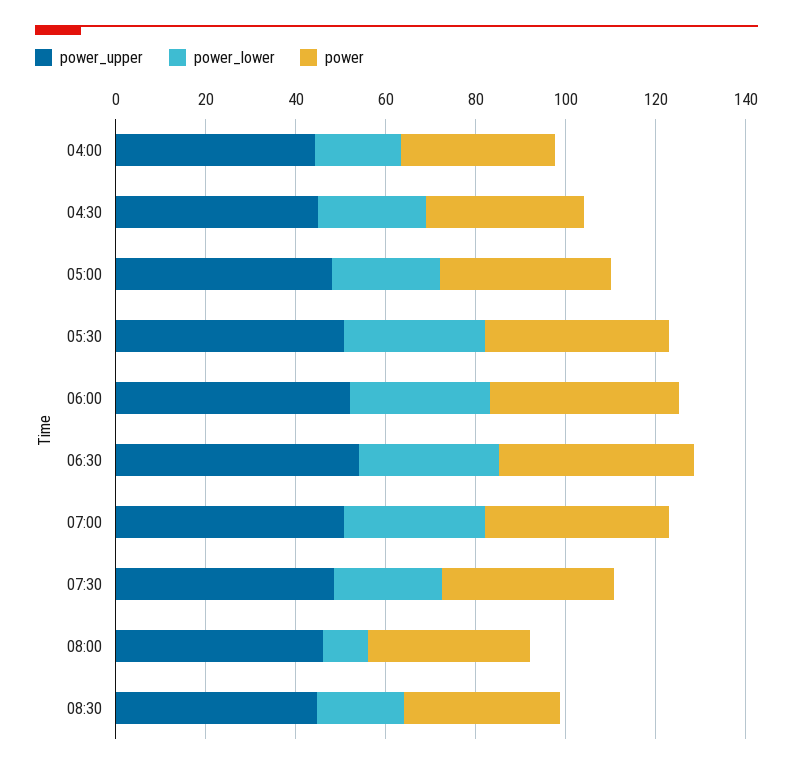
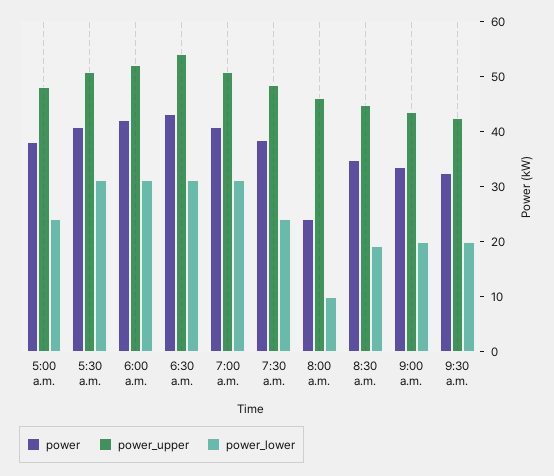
power_upper, 04:00: 45 -> none
power_lower, 04:00: 20 -> none
power, 04:00: 35 -> none
power_upper, 04:30: 45 -> none
power_lower, 04:30: 25 -> none
power, 04:30: 35 -> none
power, 08:00: 35 -> 24
power, 9:00 a.m.: none -> 34
power_upper, 9:00 a.m.: none -> 44
power_lower, 9:00 a.m.: none -> 20
power, 9:30 a.m.: none -> 32
power_upper, 9:30 a.m.: none -> 42
power_lower, 9:30 a.m.: none -> 20

